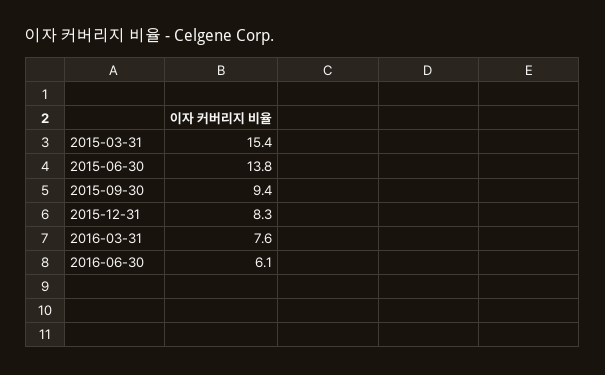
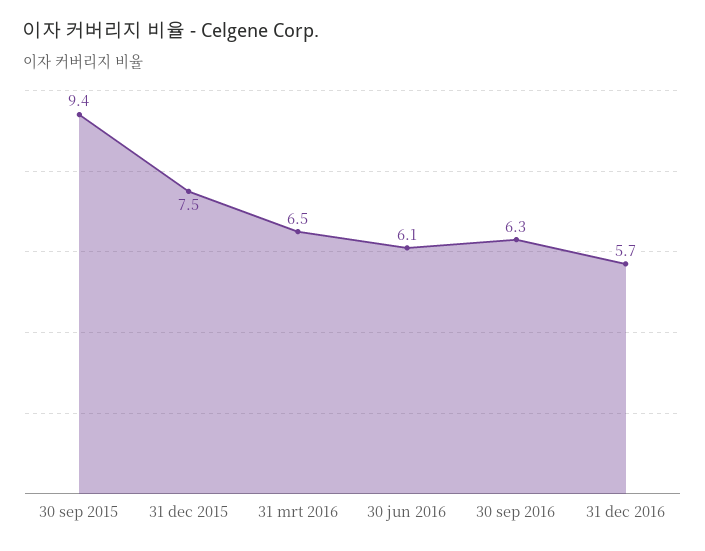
2015-03-31: 15.4 -> none
2015-06-30: 13.8 -> none
2015-12-31: 8.3 -> 7.5
2016-03-31: 7.6 -> 6.5
30 sep 2016: none -> 6.3
31 dec 2016: none -> 5.7

